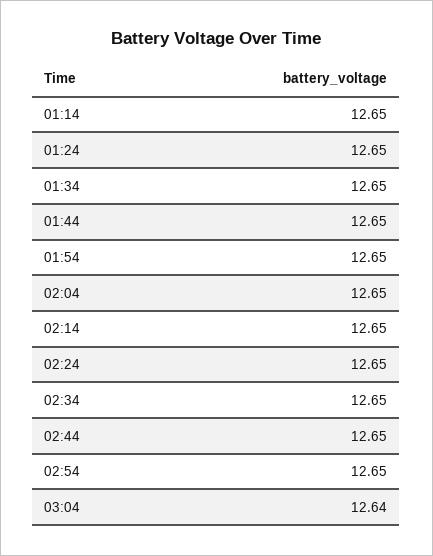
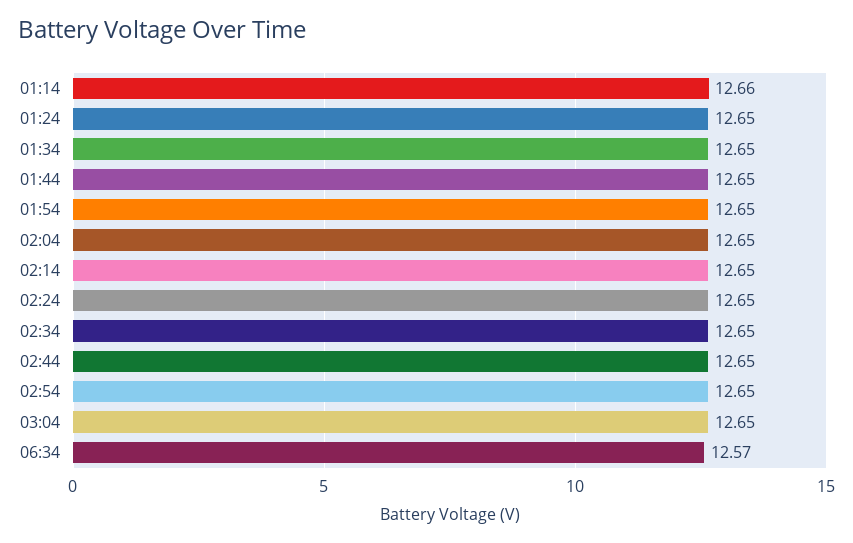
01:14: 12.65 -> 12.66
03:04: 12.64 -> 12.65
06:34: none -> 12.57

